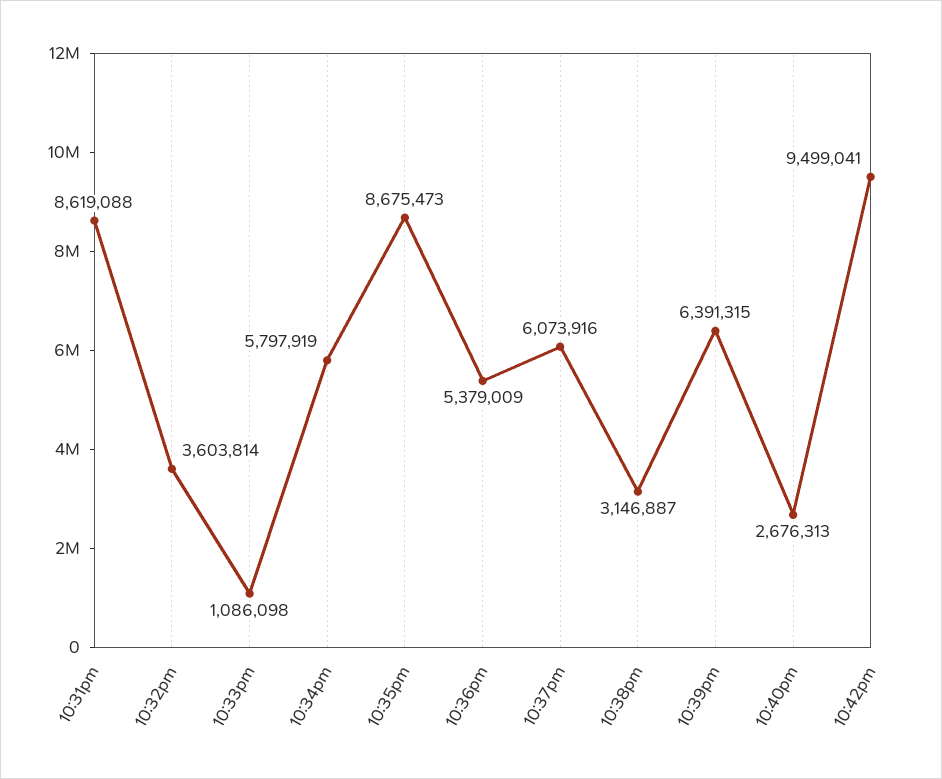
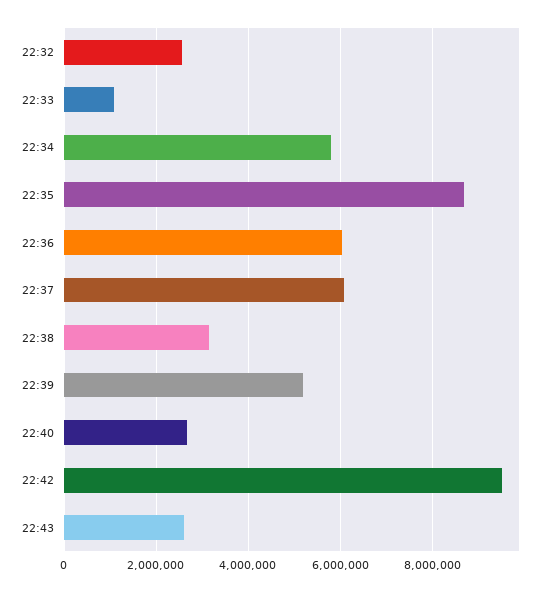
10:31pm: 8619088 -> none
10:32pm: 3603814 -> 2600000
10:36pm: 5379009 -> 6000000
10:39pm: 6391315 -> 5200000
22:43: none -> 2600000

